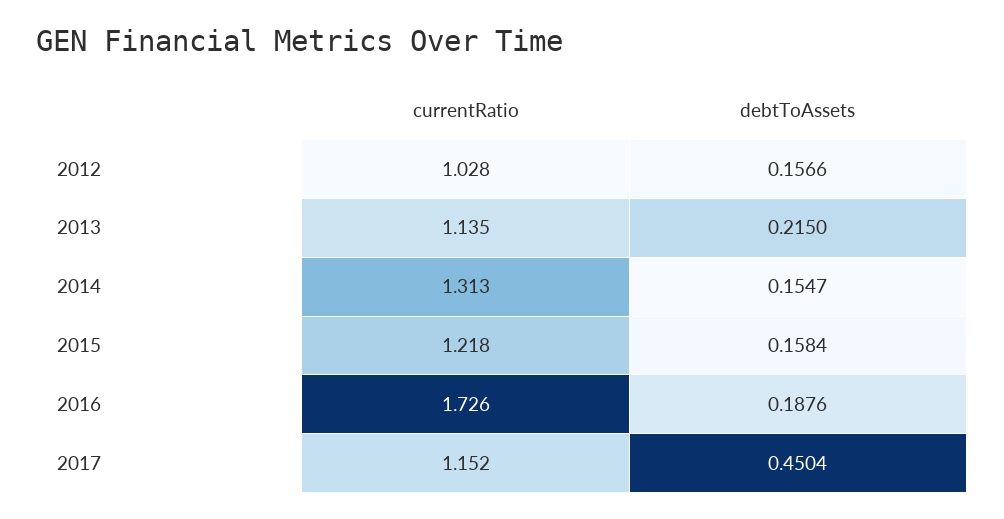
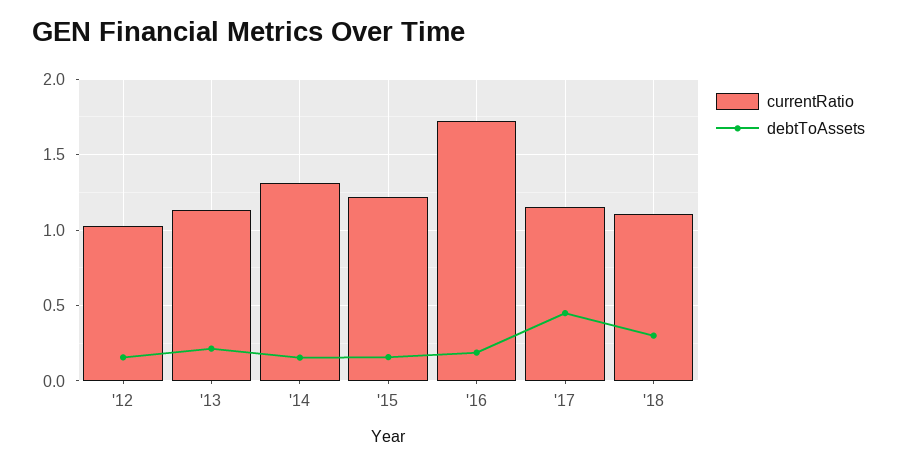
currentRatio, '18: none -> 1.1
debtToAssets, '18: none -> 0.3

